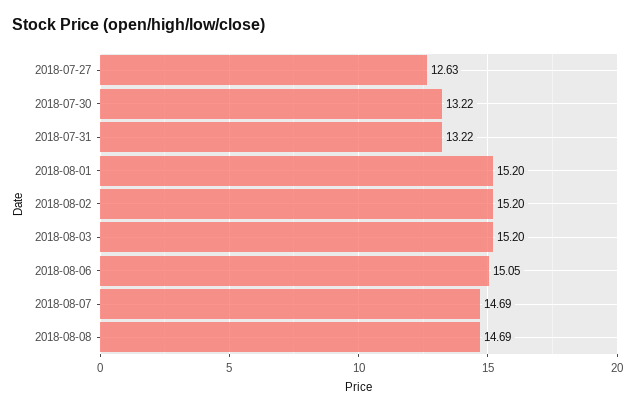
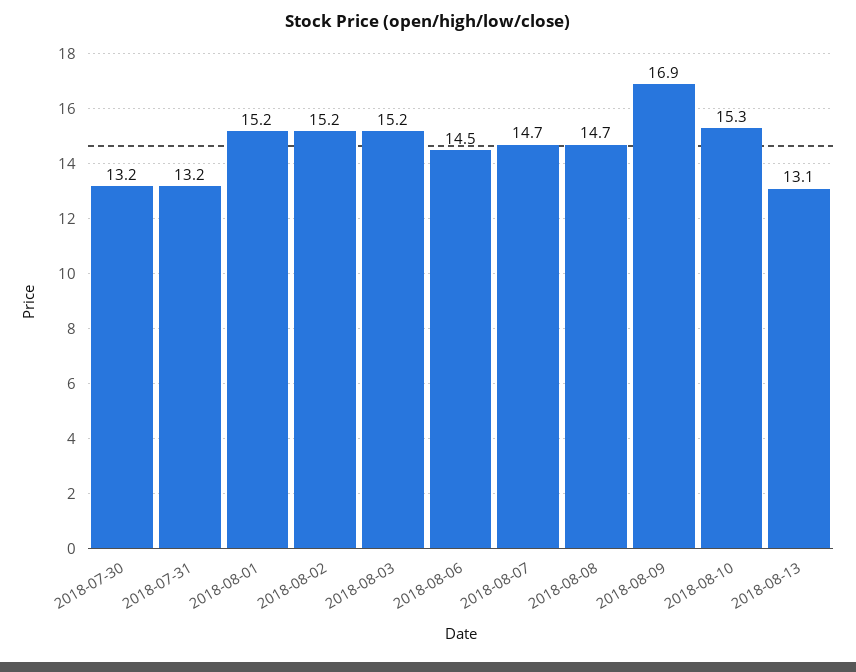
2018-07-27: 12.63 -> none
2018-08-06: 15.05 -> 14.5
2018-08-09: none -> 16.9
2018-08-10: none -> 15.3
2018-08-13: none -> 13.1

